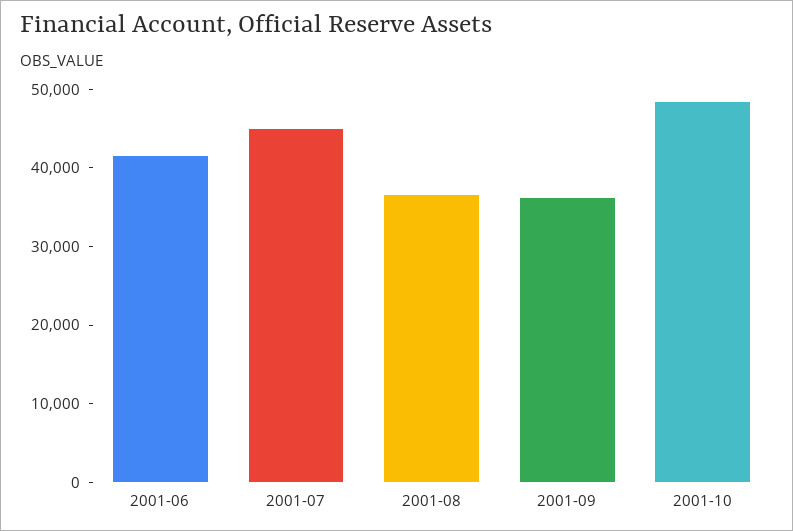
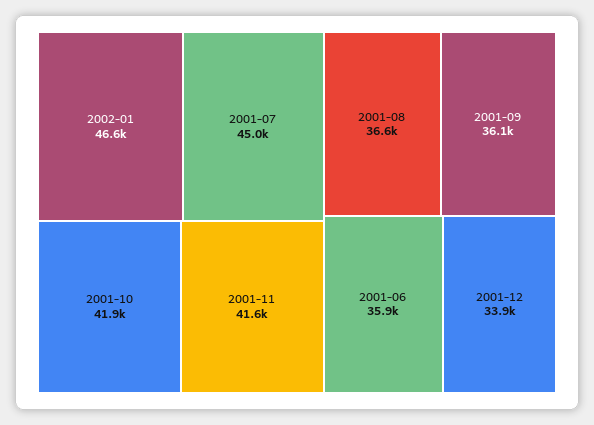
2001-06: 42000 -> 35900
2001-10: 48000 -> 41900
2002-01: none -> 46600
2001-11: none -> 41600
2001-12: none -> 33900

